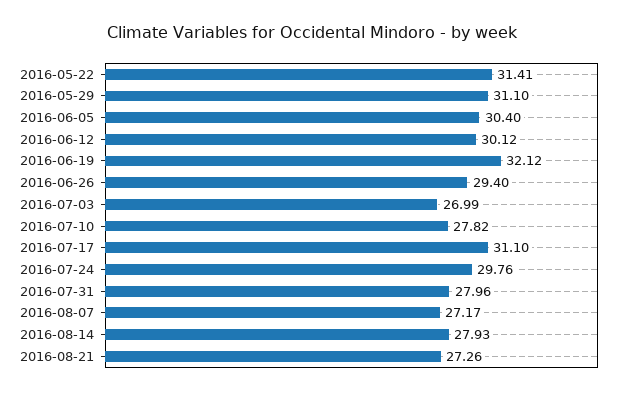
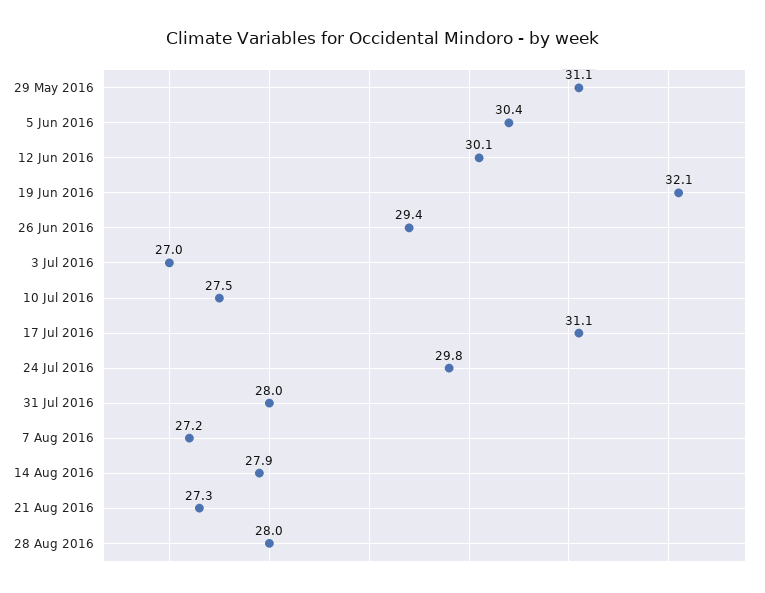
2016-05-22: 31.41 -> none
2016-07-10: 27.82 -> 27.5
28 Aug 2016: none -> 28

